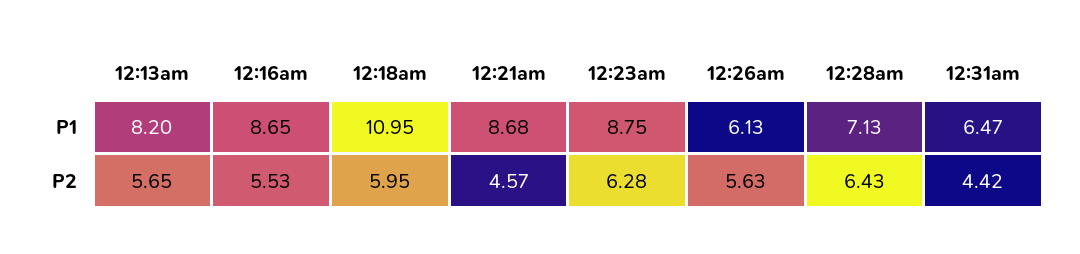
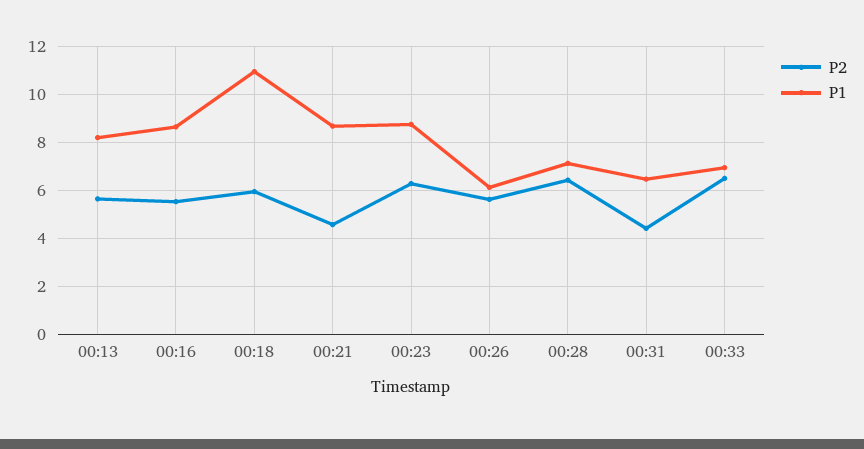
P2, 00:33: none -> 6.5
P1, 00:33: none -> 7

